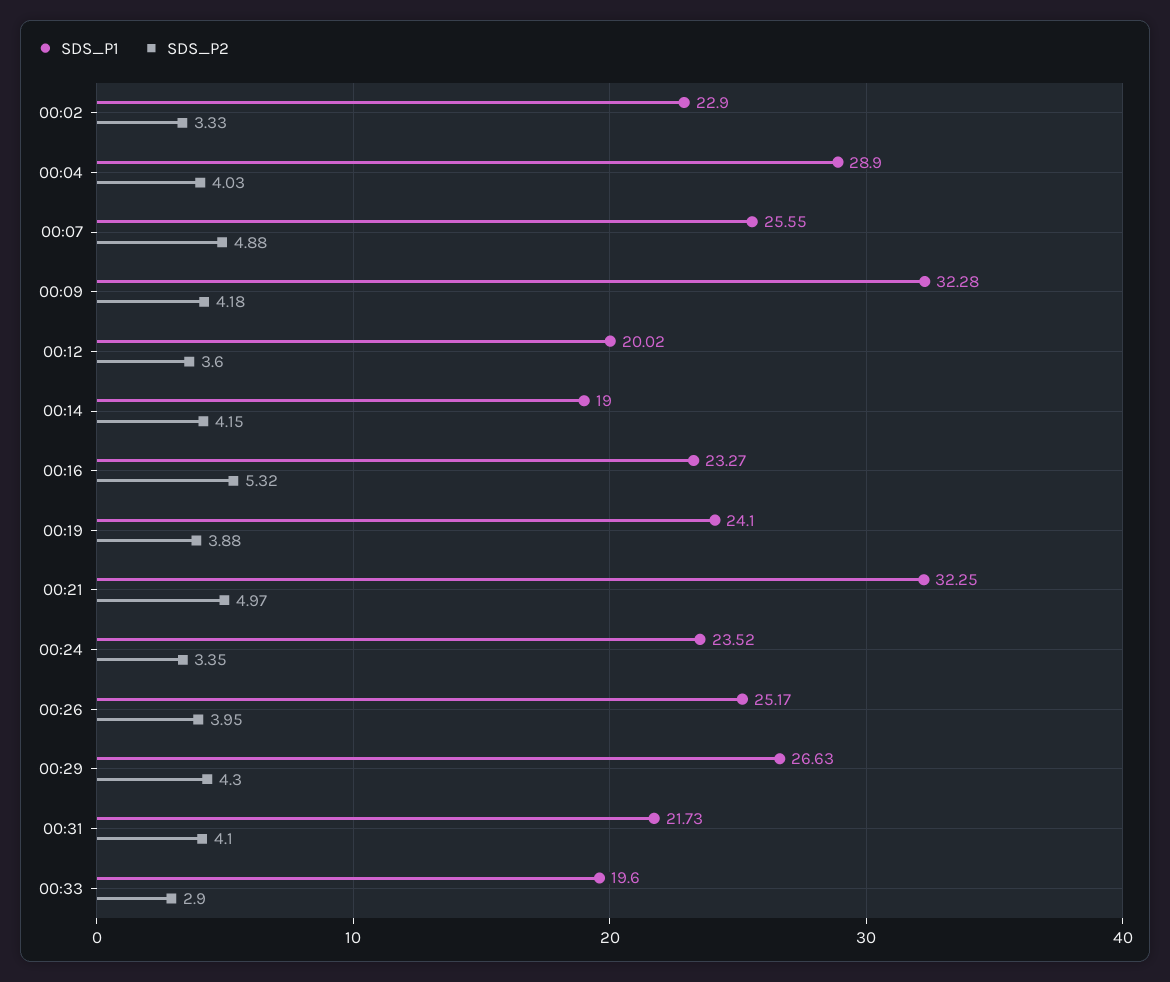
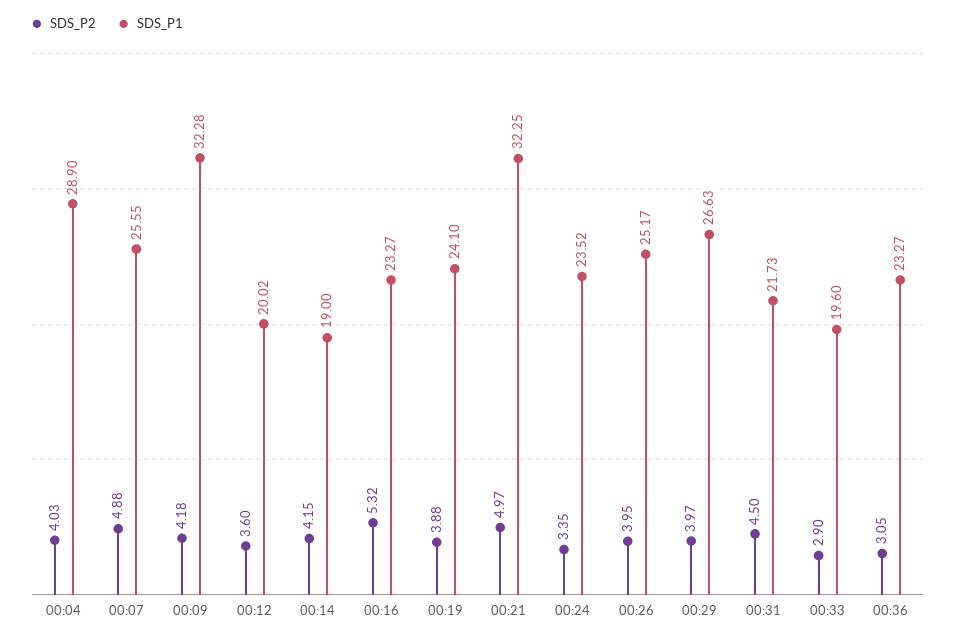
SDS_P1, 00:02: 22.9 -> none
SDS_P2, 00:02: 3.33 -> none
SDS_P2, 00:29: 4.3 -> 3.97
SDS_P2, 00:31: 4.1 -> 4.5
SDS_P2, 00:36: none -> 3.05
SDS_P1, 00:36: none -> 23.27

